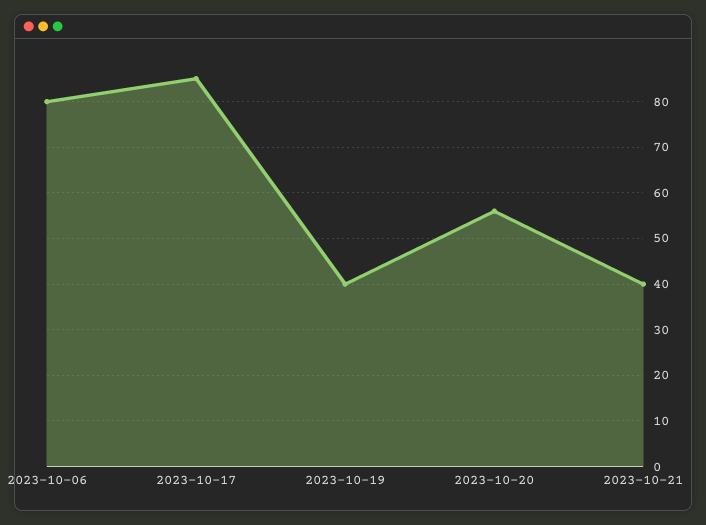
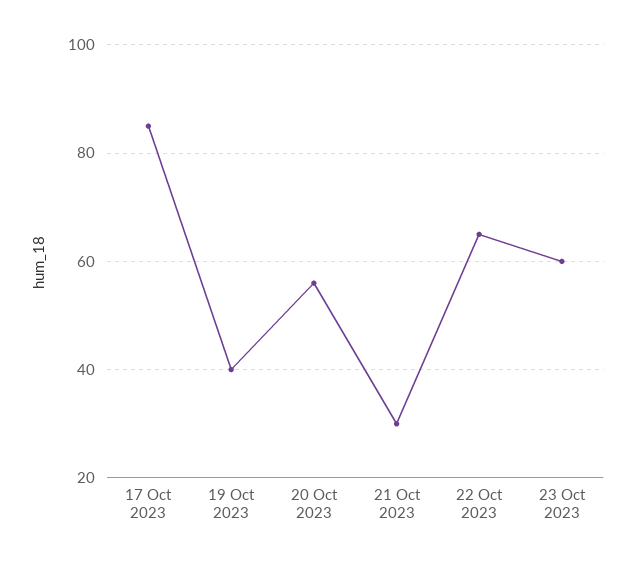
2023-10-06: 80 -> none
2023-10-21: 40 -> 30
22 Oct 2023: none -> 65
23 Oct 2023: none -> 60

